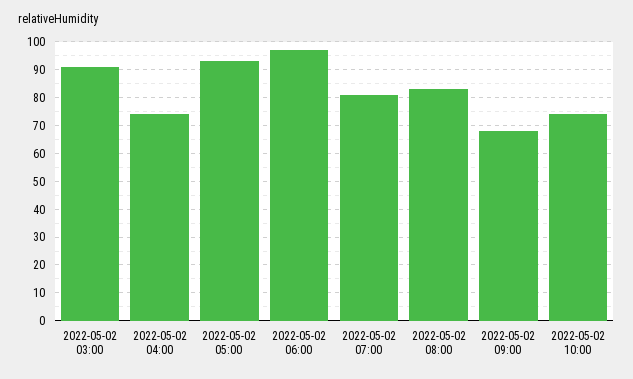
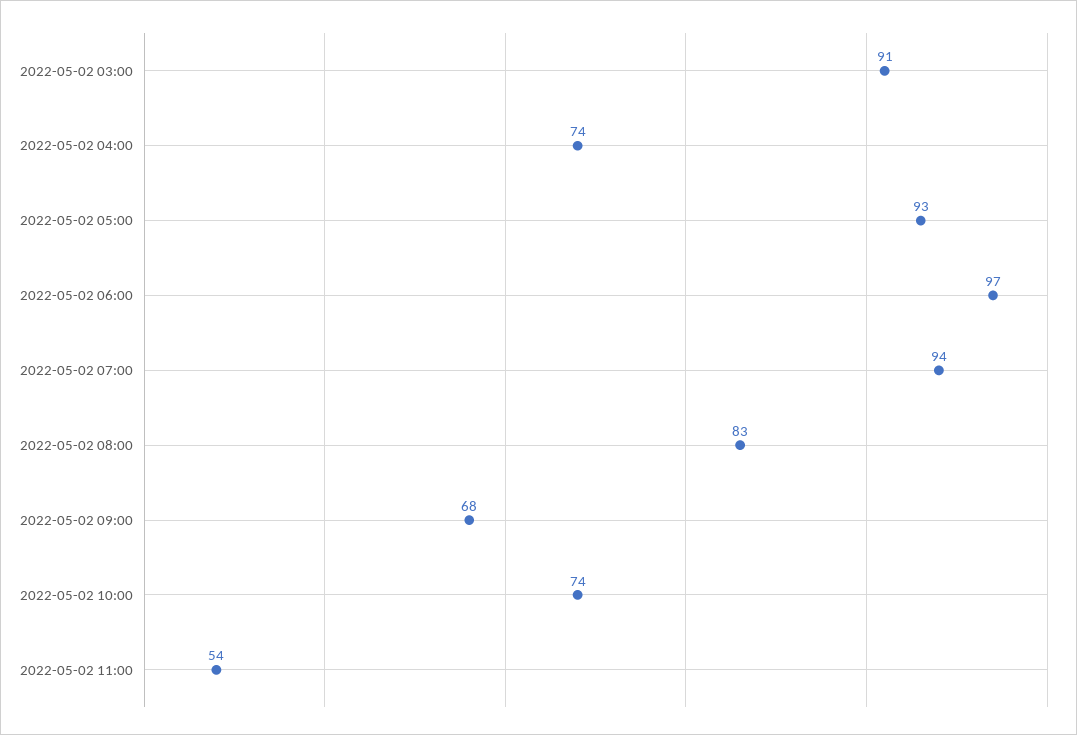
2022-05-02 07:00: 80 -> 94
2022-05-02 11:00: none -> 54

